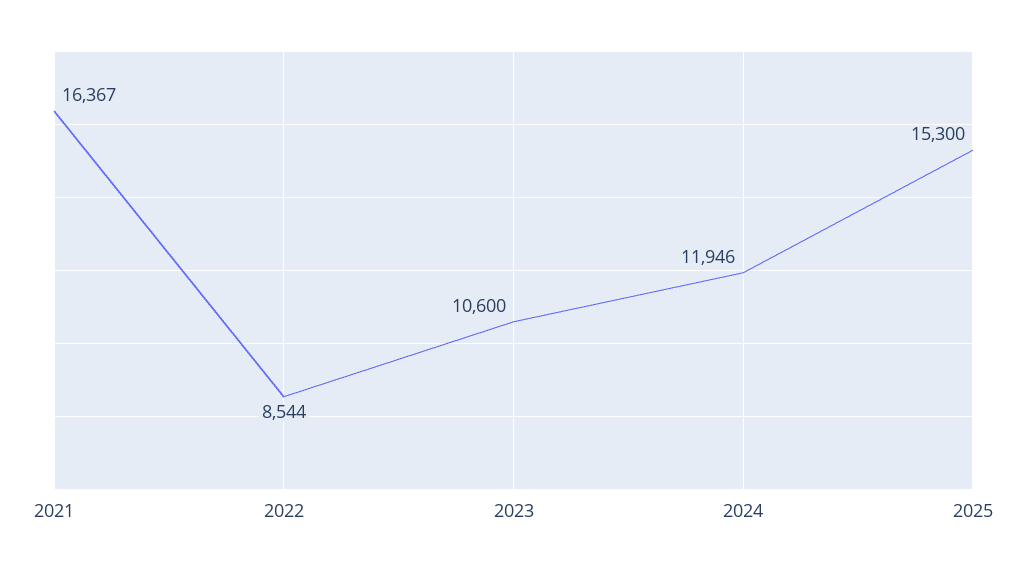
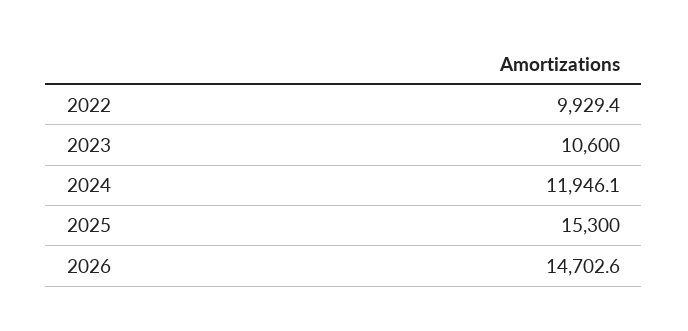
2021: 16367 -> none
2022: 8544 -> 9929.4
2026: none -> 14702.6

